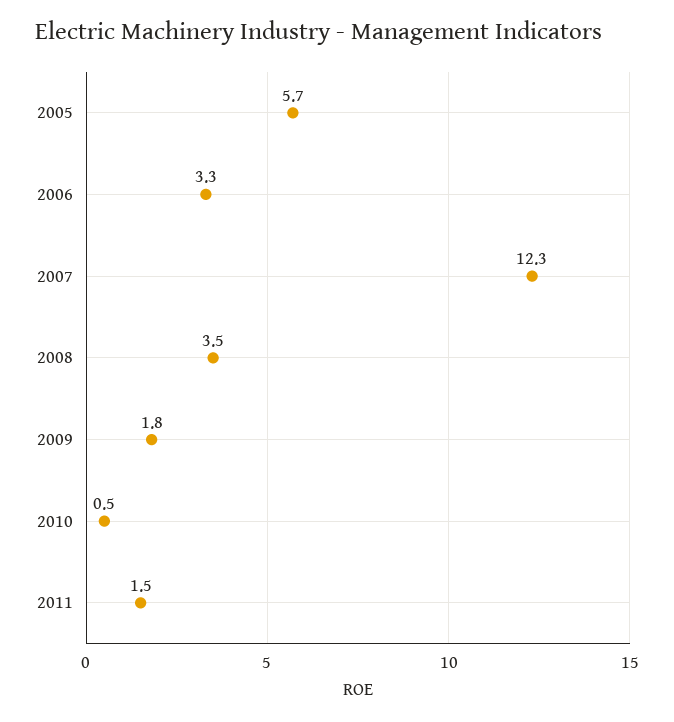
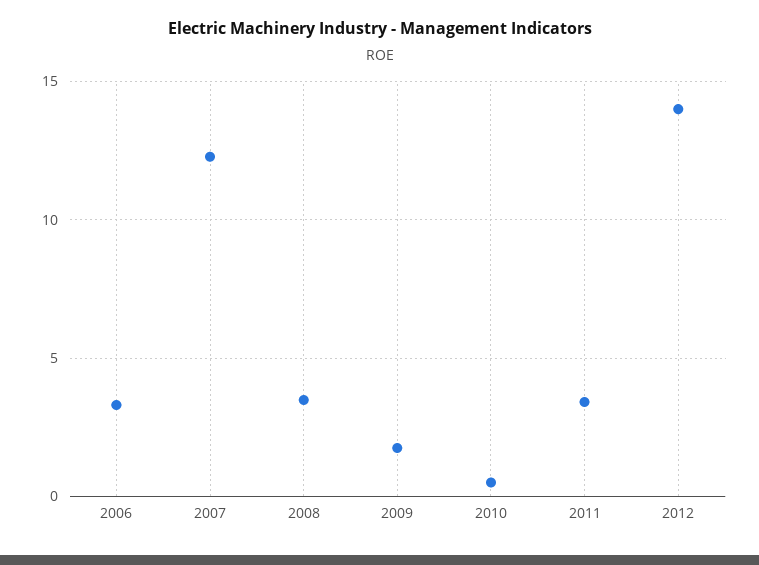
2005: 5.7 -> none
2011: 1.5 -> 3.5
2012: none -> 14

